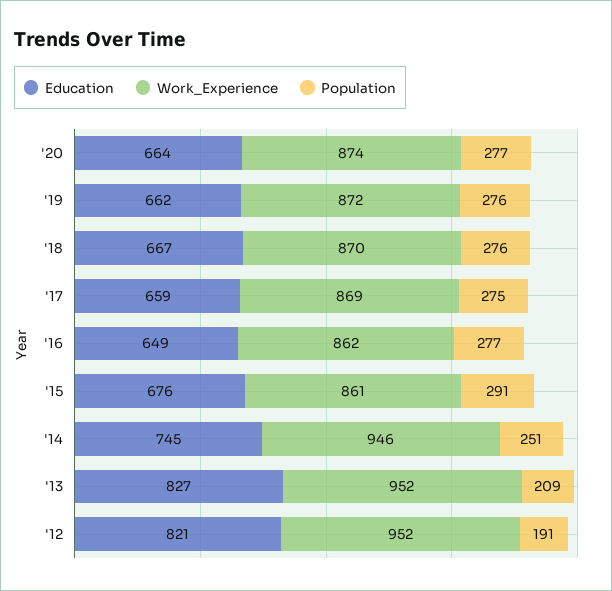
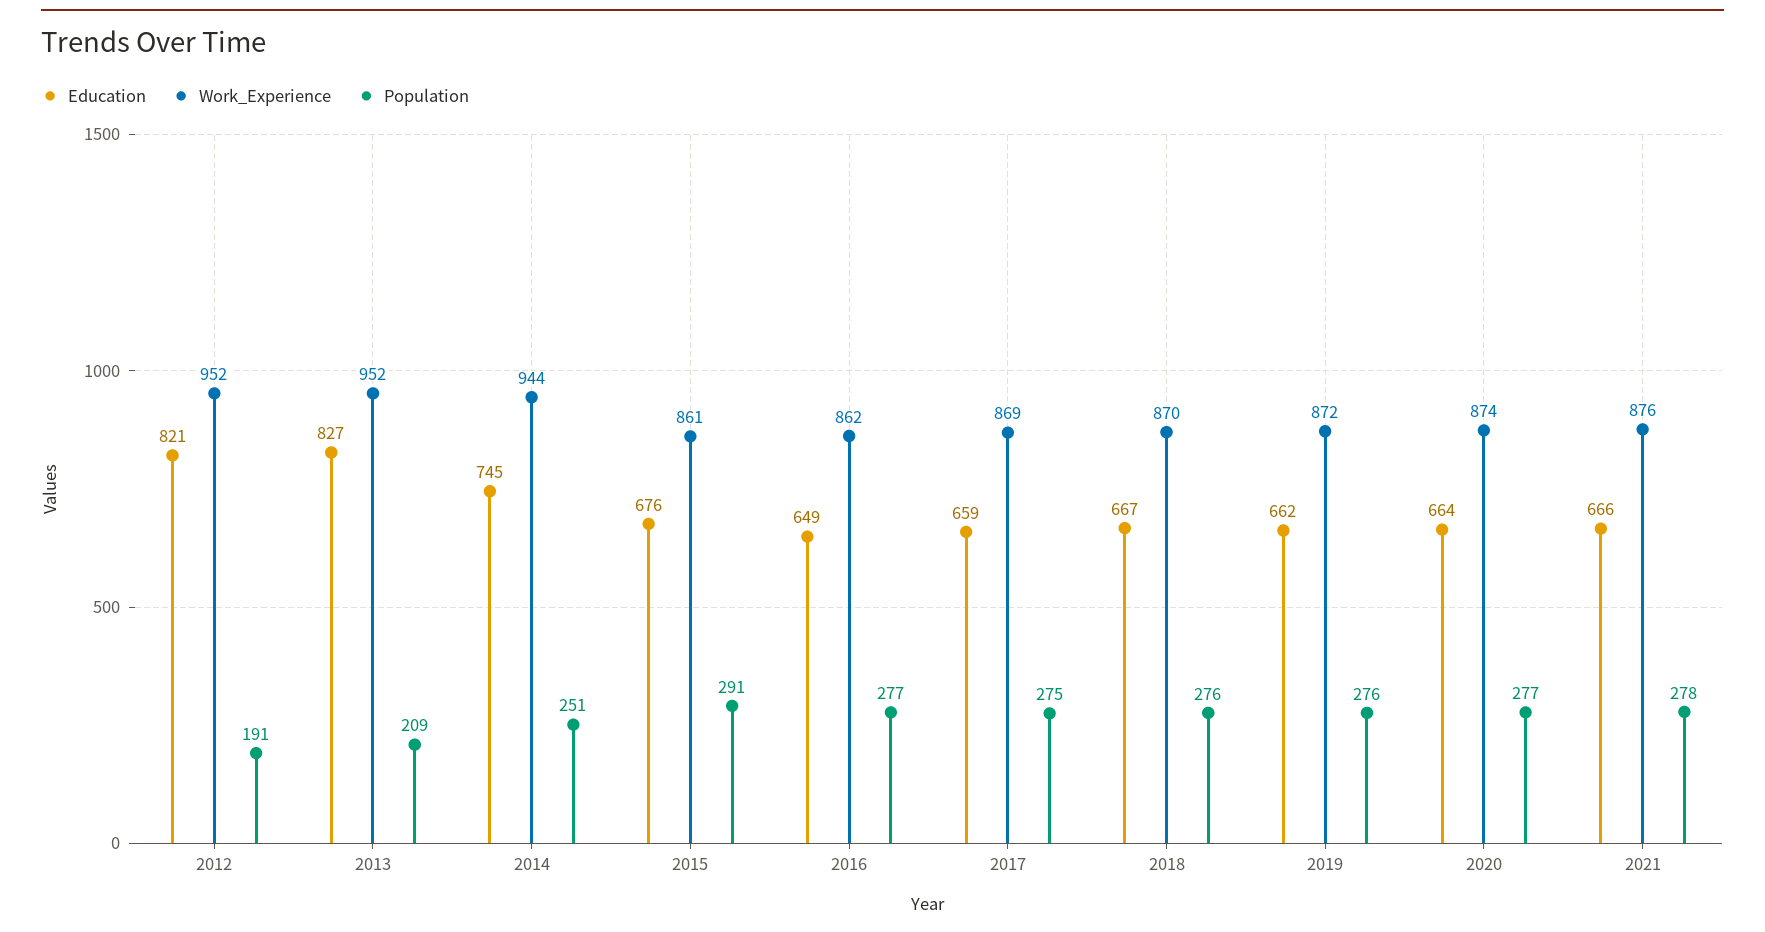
Work_Experience, '14: 946 -> 944
Education, 2021: none -> 666
Work_Experience, 2021: none -> 876
Population, 2021: none -> 278

